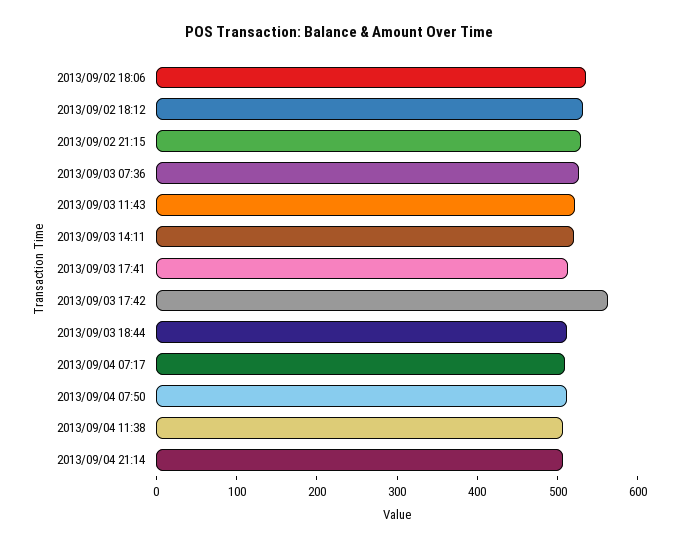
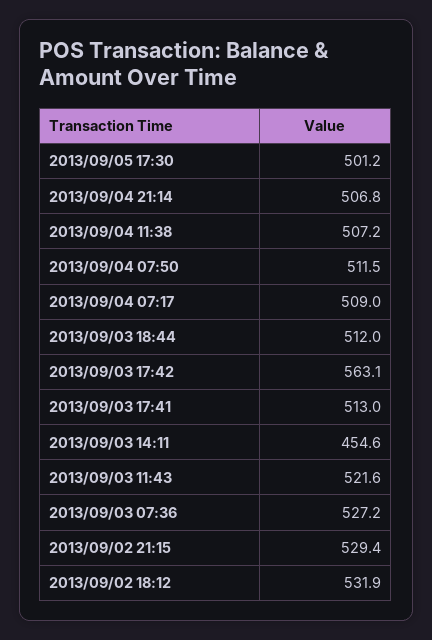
2013/09/02 18:06: 540 -> none
2013/09/03 14:11: 520 -> 454.6
2013/09/05 17:30: none -> 501.2

